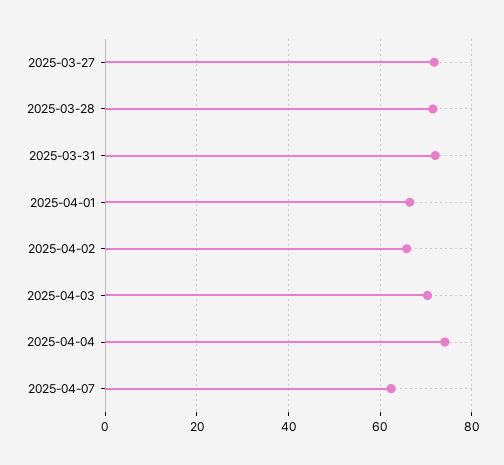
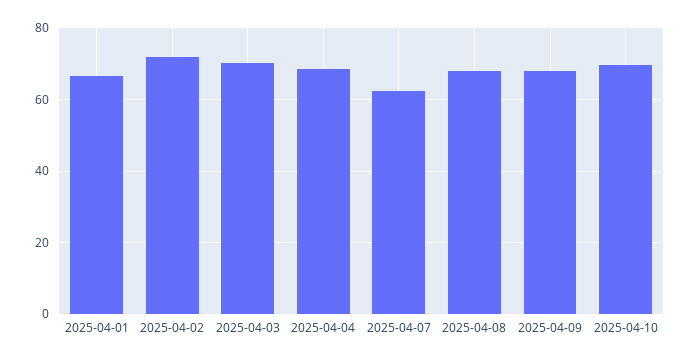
2025-03-27: 72 -> none
2025-03-28: 72 -> none
2025-03-31: 72 -> none
2025-04-02: 66 -> 72
2025-04-04: 74 -> 68
2025-04-08: none -> 68
2025-04-09: none -> 68
2025-04-10: none -> 70

